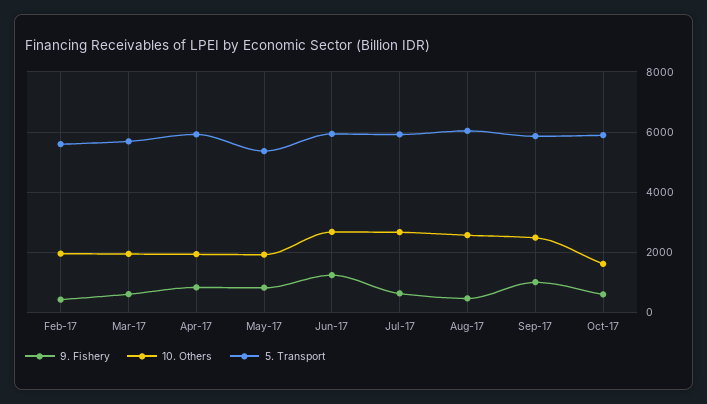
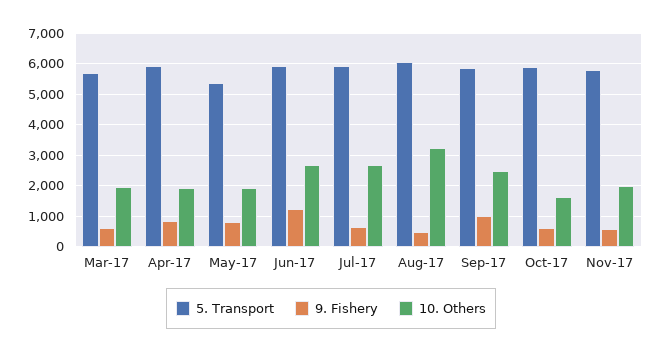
9. Fishery, Feb-17: 400 -> none
10. Others, Feb-17: 2000 -> none
5. Transport, Feb-17: 5600 -> none
10. Others, Aug-17: 2600 -> 3200
5. Transport, Nov-17: none -> 5800
9. Fishery, Nov-17: none -> 600
10. Others, Nov-17: none -> 2000

